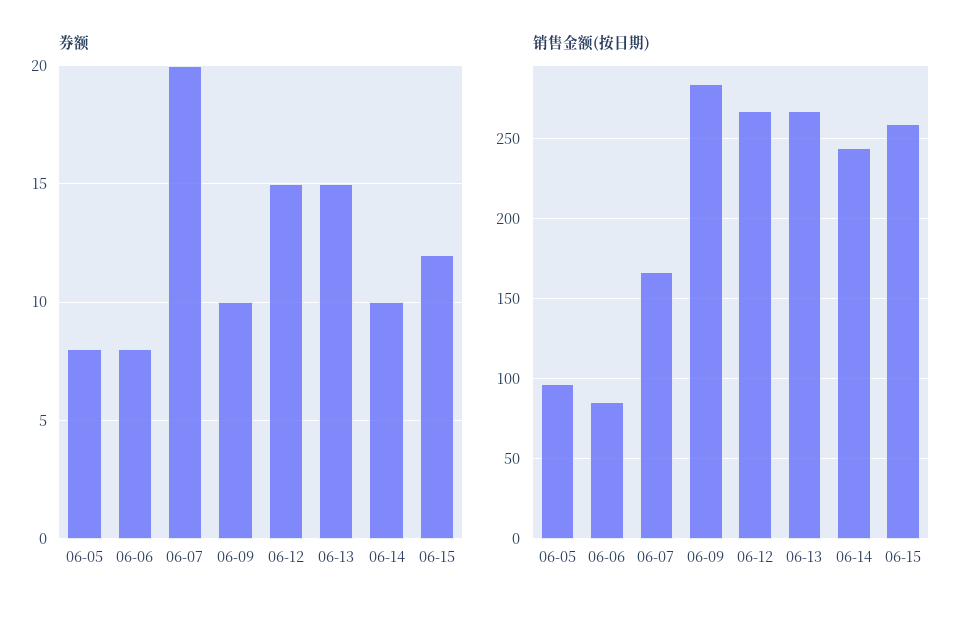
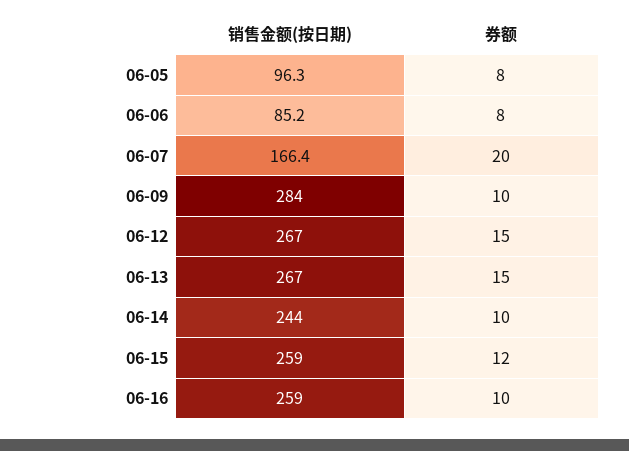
销售金额(按日期), 06-16: none -> 259
券额, 06-16: none -> 10

